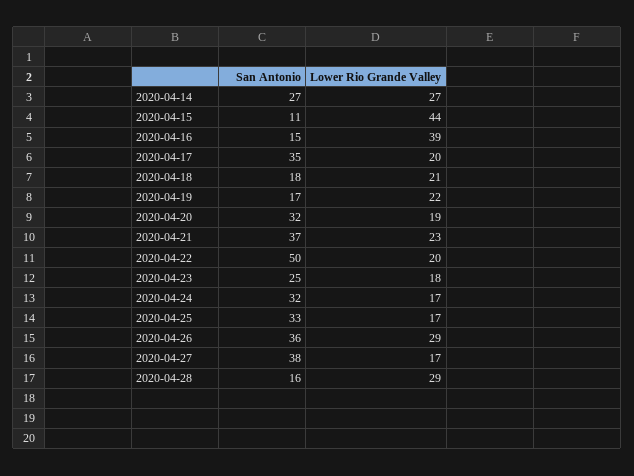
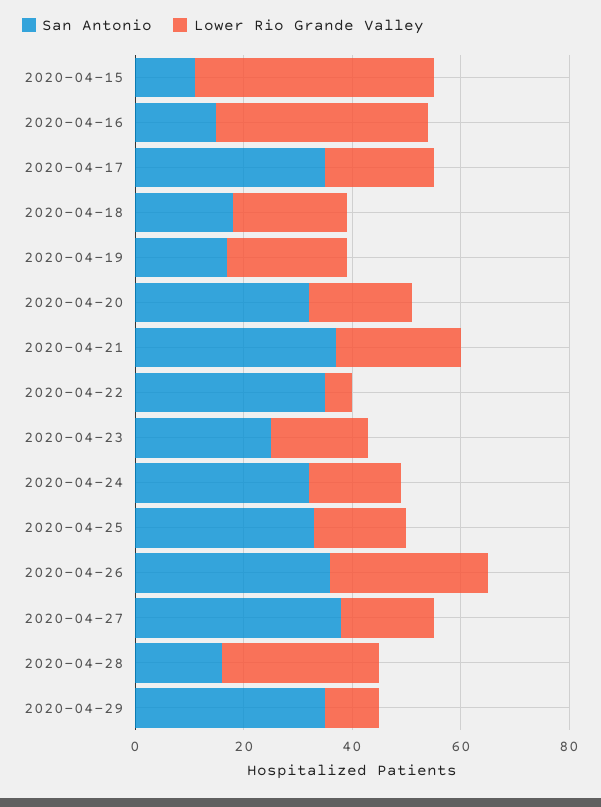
San Antonio, 2020-04-14: 27 -> none
Lower Rio Grande Valley, 2020-04-14: 27 -> none
San Antonio, 2020-04-22: 50 -> 35
Lower Rio Grande Valley, 2020-04-22: 20 -> 5
San Antonio, 2020-04-29: none -> 35
Lower Rio Grande Valley, 2020-04-29: none -> 10

